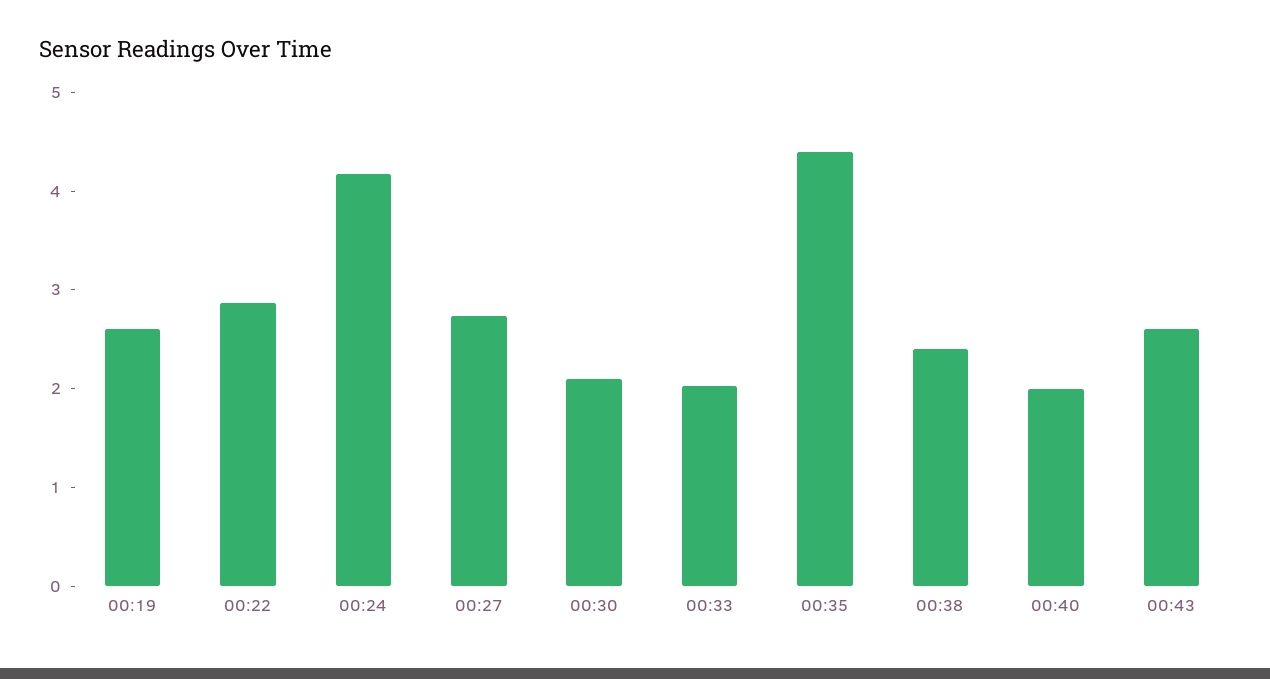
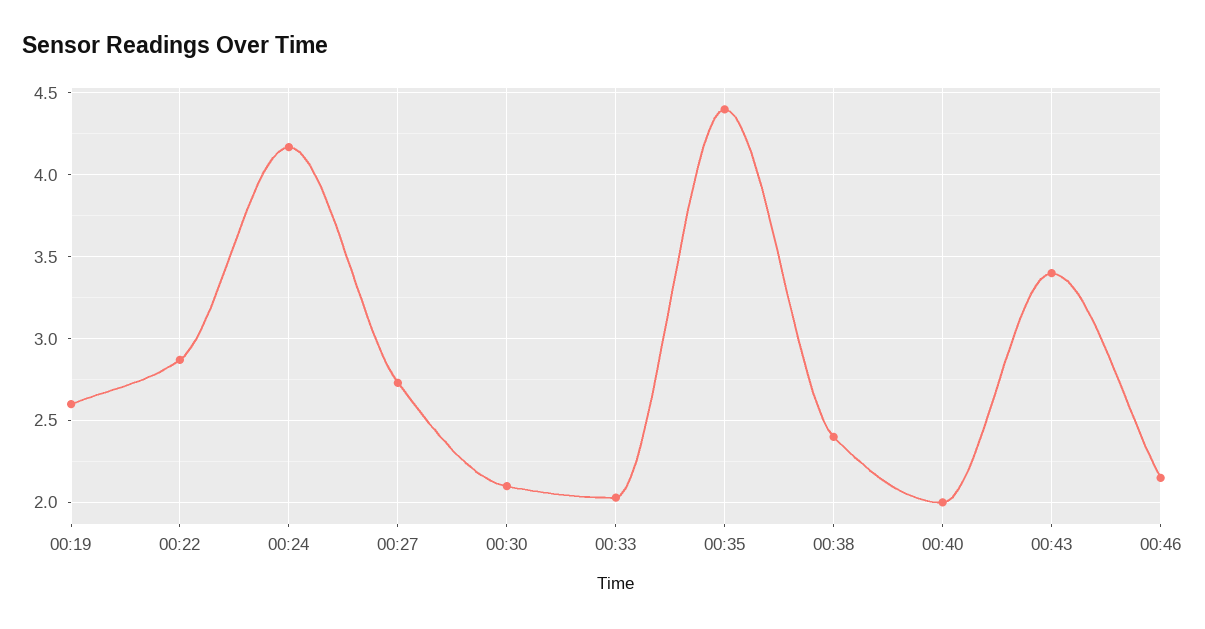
00:43: 2.6 -> 3.4
00:46: none -> 2.15

